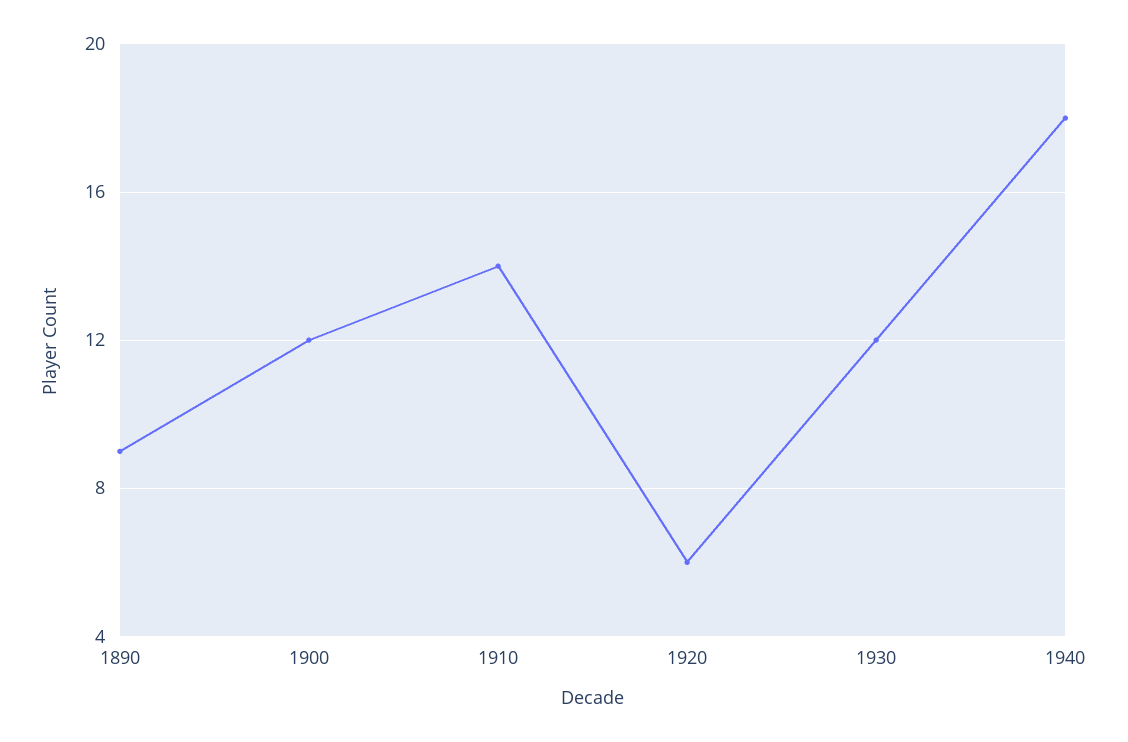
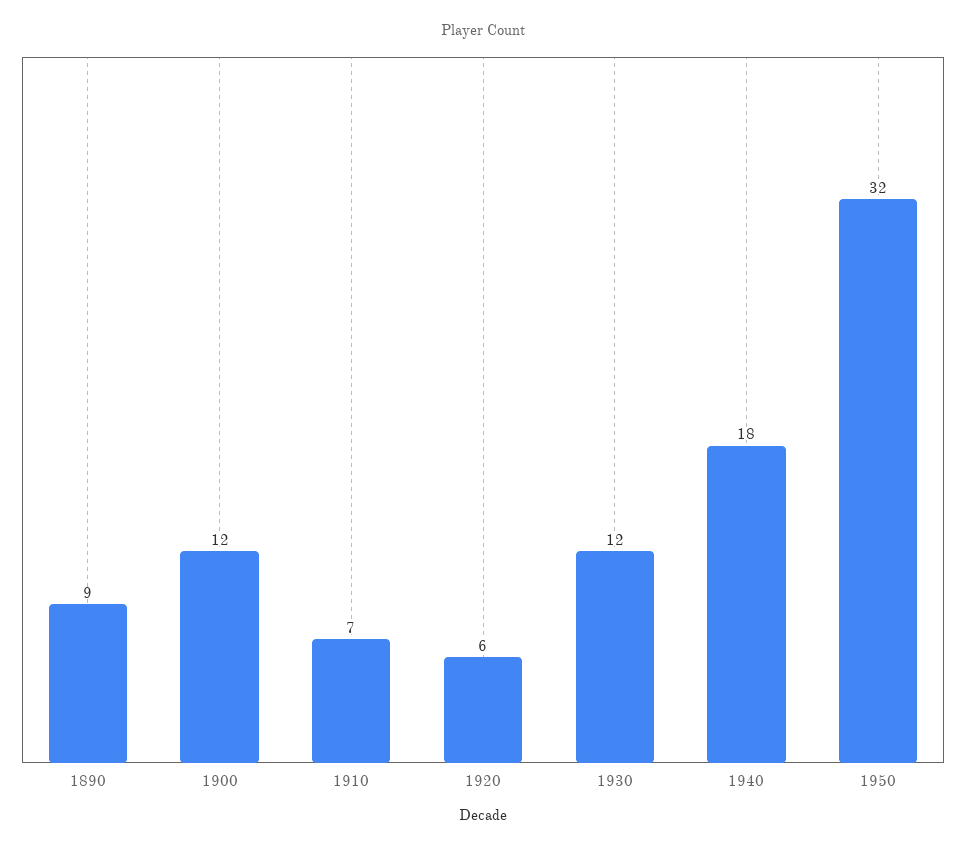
1910: 14 -> 7
1950: none -> 32

